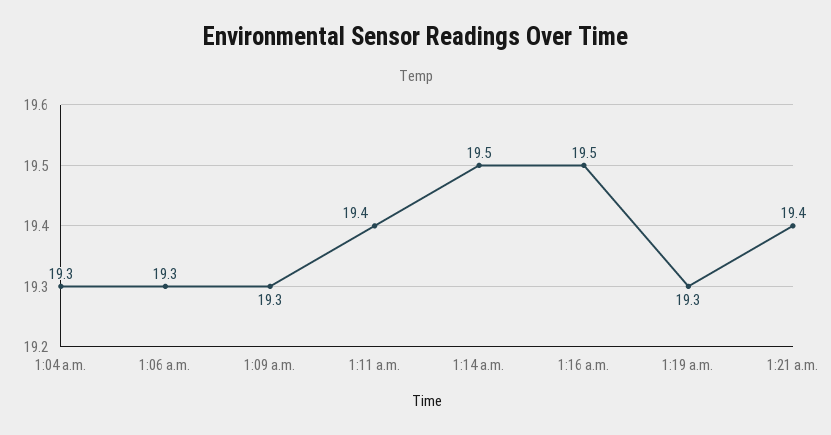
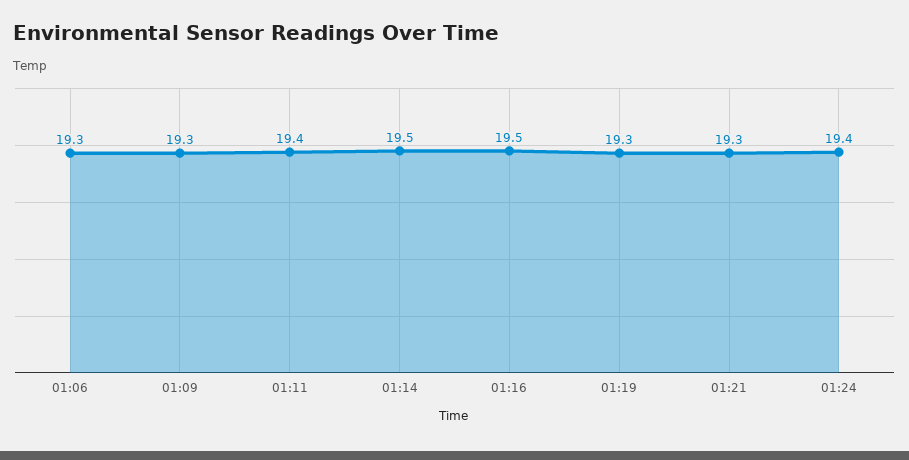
1:04 a.m.: 19.3 -> none
1:21 a.m.: 19.4 -> 19.3
01:24: none -> 19.4

